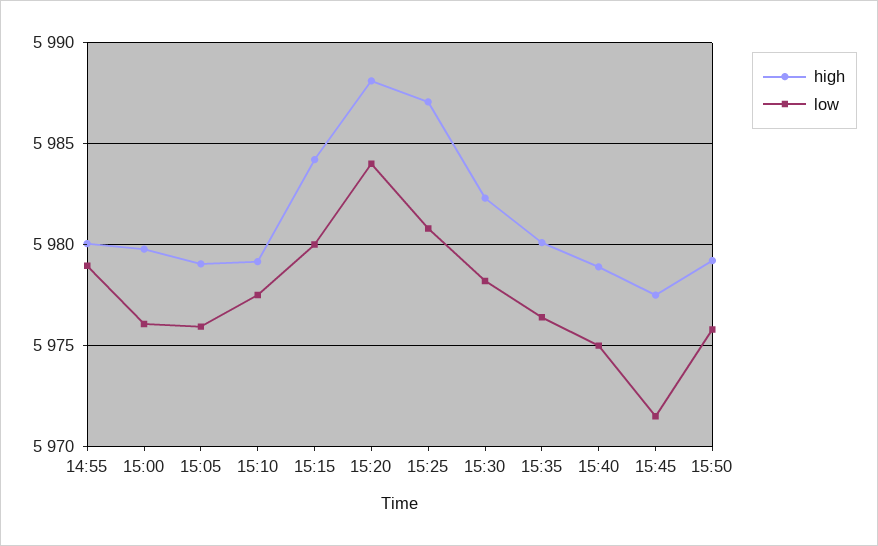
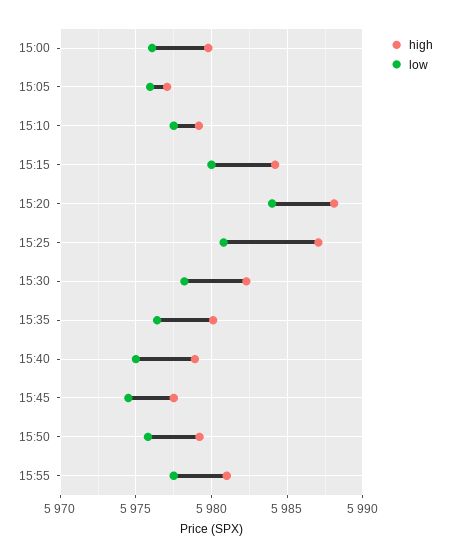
high, 14:55: 5980 -> none
low, 14:55: 5979 -> none
high, 15:05: 5979 -> 5977
low, 15:45: 5971.5 -> 5974.5
high, 15:55: none -> 5981
low, 15:55: none -> 5977.5

